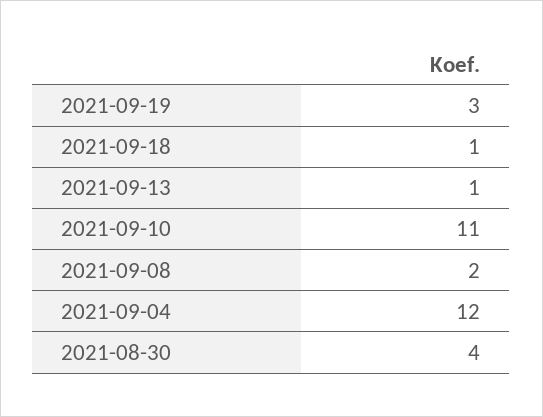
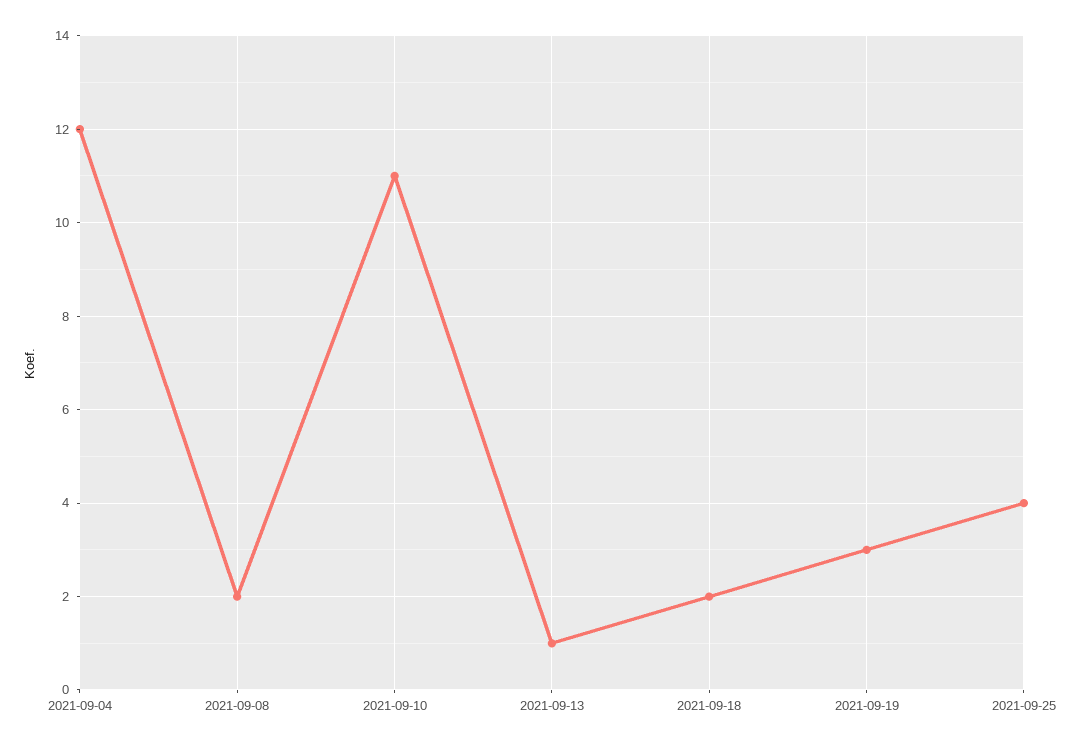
2021-09-18: 1 -> 2
2021-08-30: 4 -> none
2021-09-25: none -> 4

